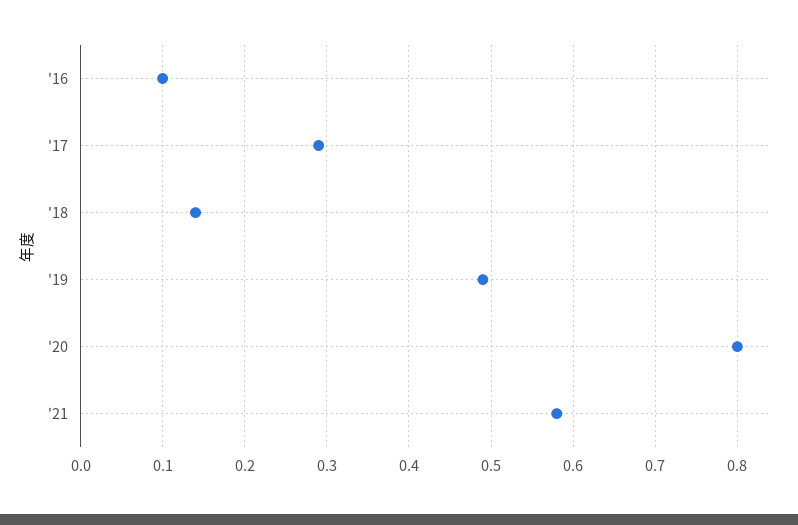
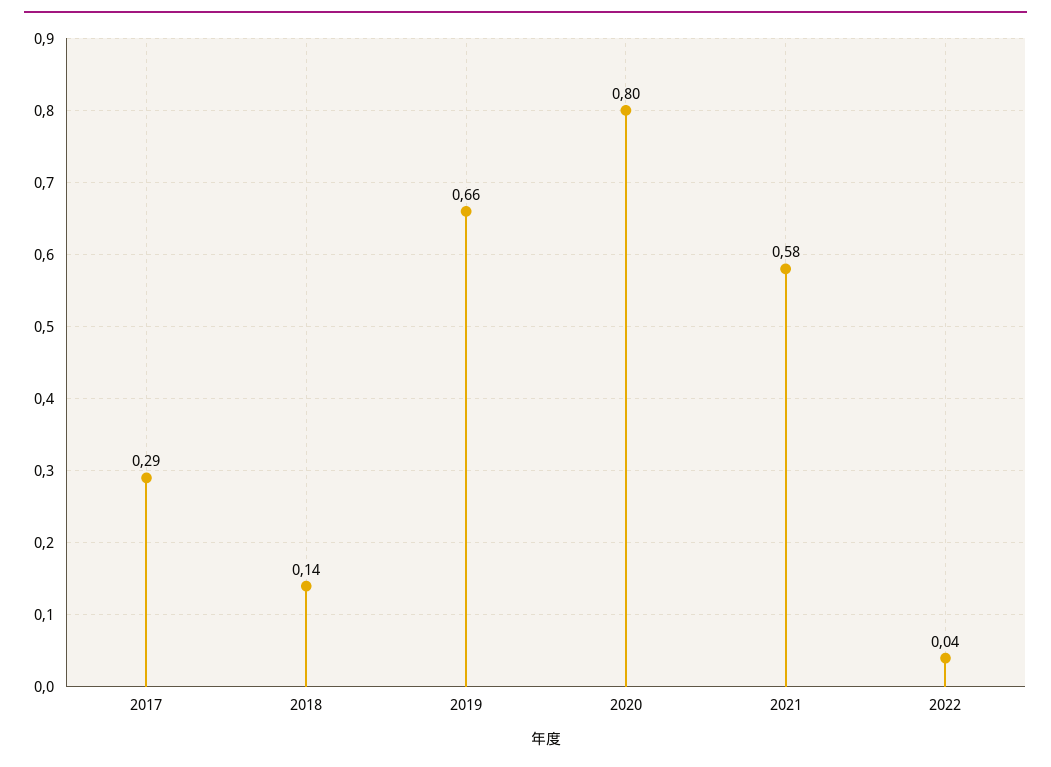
'16: 0.1 -> none
'19: 0.49 -> 0.66
2022: none -> 0.04

